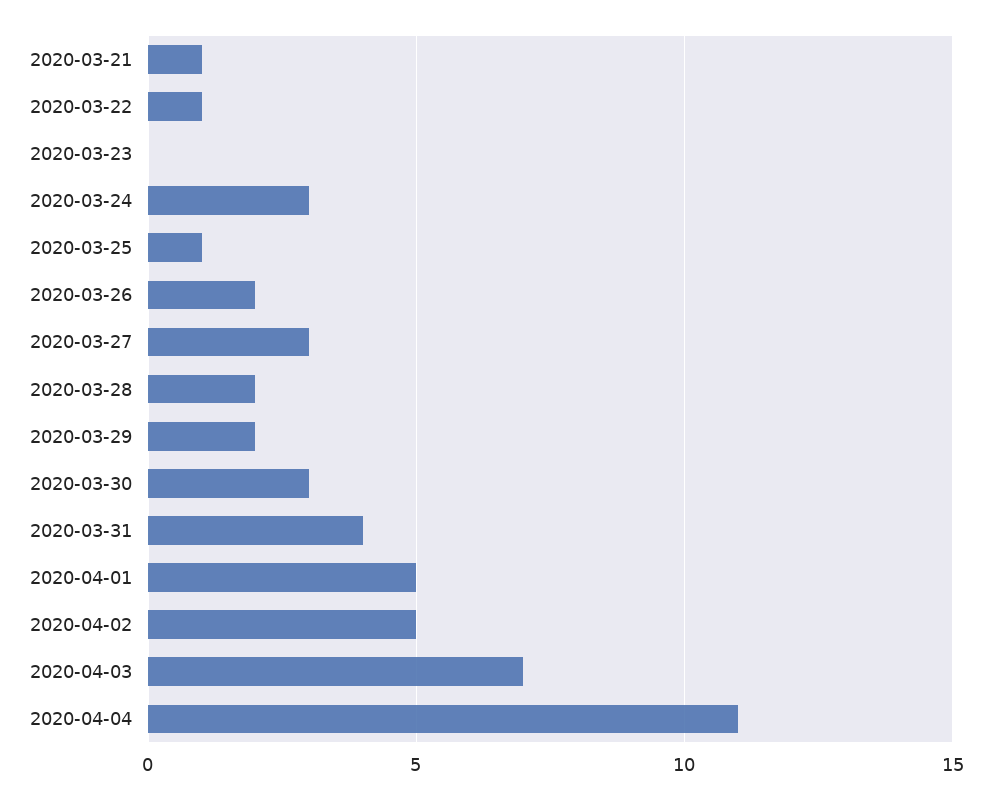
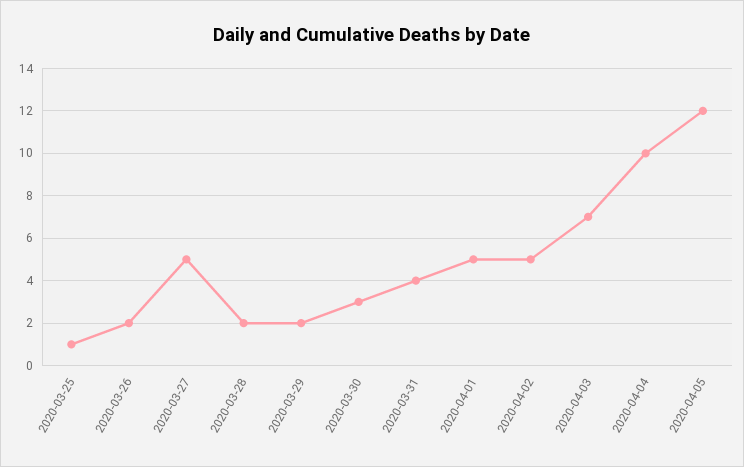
2020-03-21: 1 -> none
2020-03-22: 1 -> none
2020-03-23: 0 -> none
2020-03-24: 3 -> none
2020-03-27: 3 -> 5
2020-04-04: 11 -> 10
2020-04-05: none -> 12

